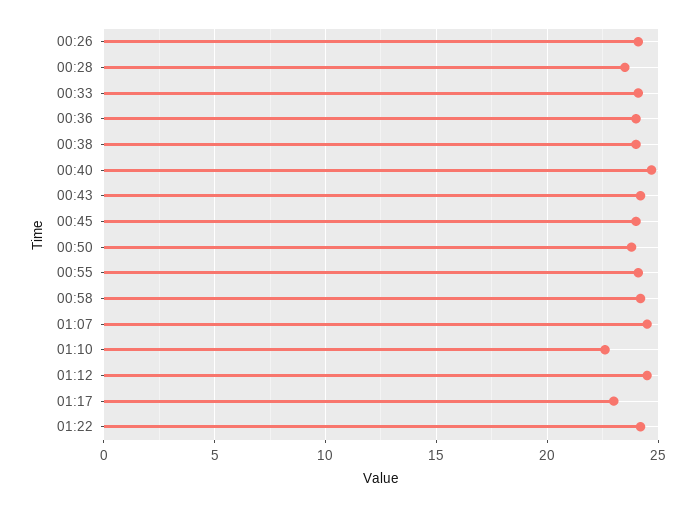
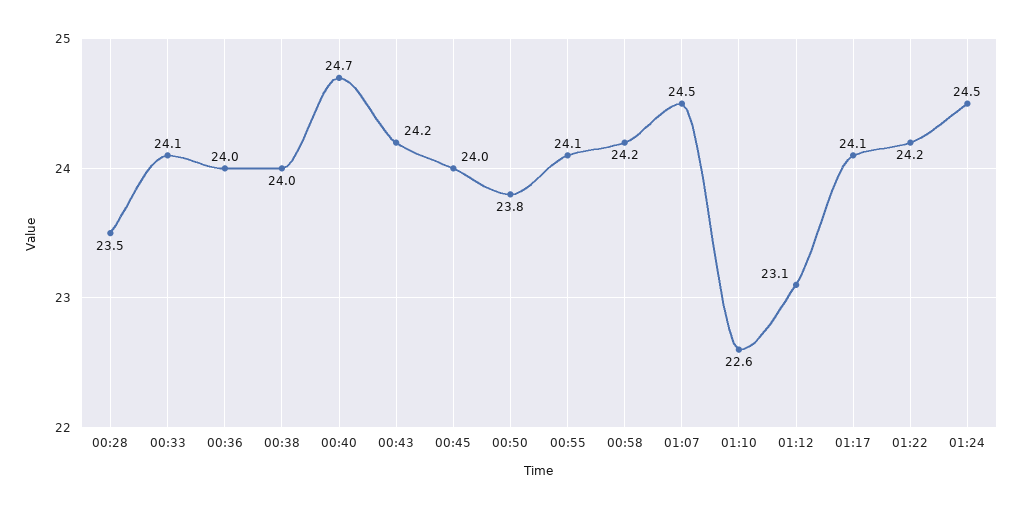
00:26: 24 -> none
01:12: 24.5 -> 23.1
01:17: 23 -> 24.1
01:24: none -> 24.5

